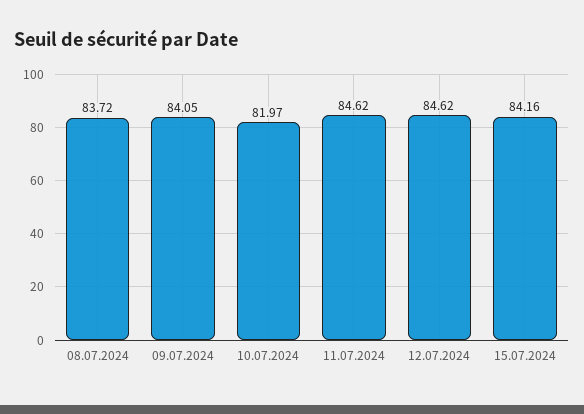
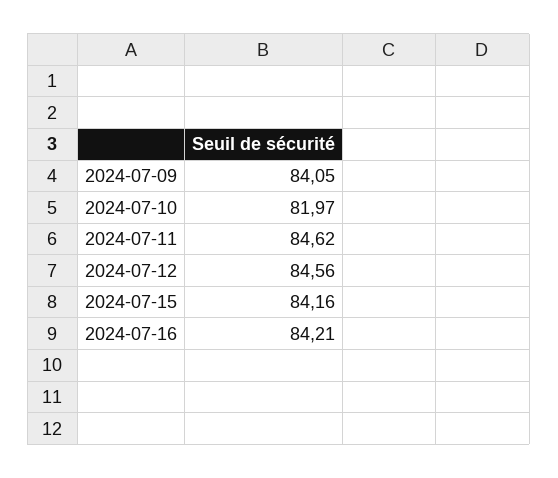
08.07.2024: 83.72 -> none
12.07.2024: 84.62 -> 84.56
2024-07-16: none -> 84.21

